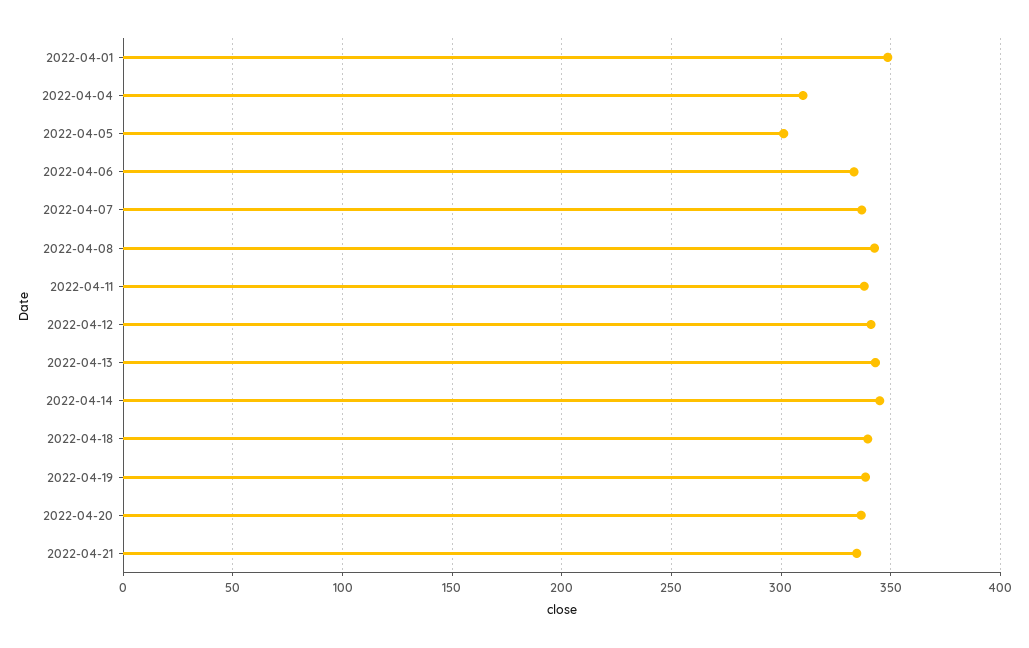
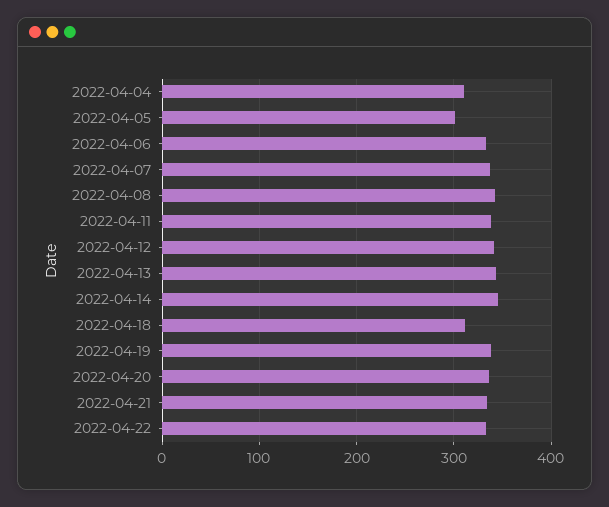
2022-04-01: 350 -> none
2022-04-18: 340 -> 310
2022-04-22: none -> 330

